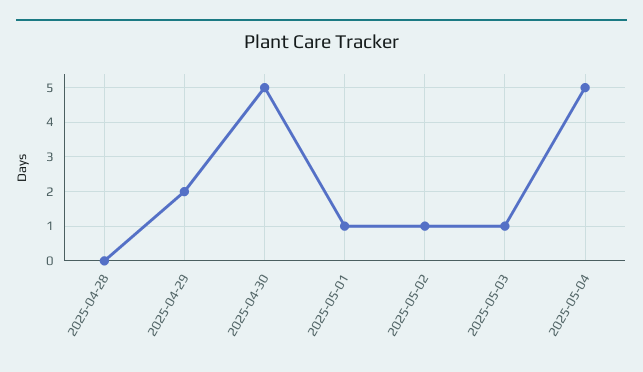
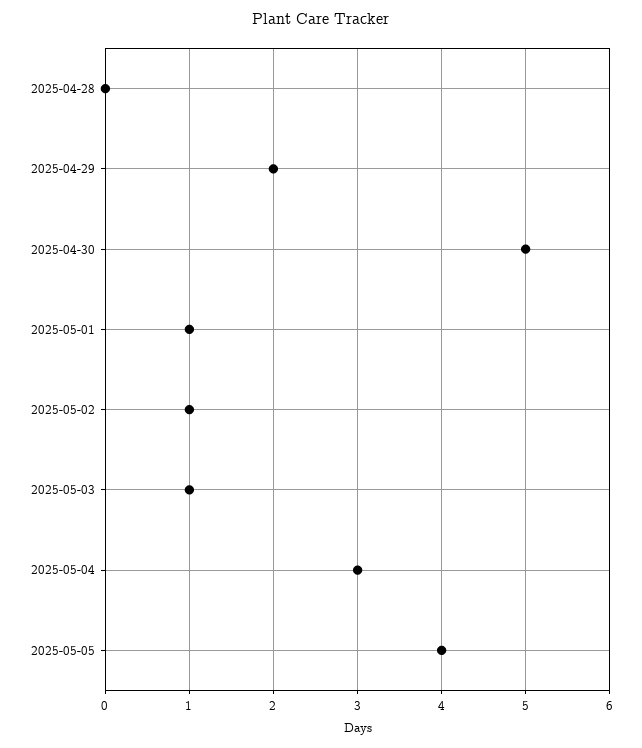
2025-05-04: 5 -> 3
2025-05-05: none -> 4

